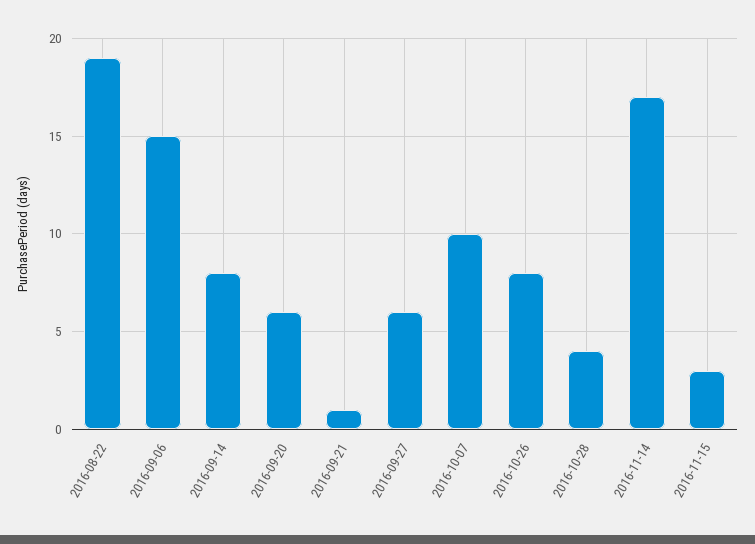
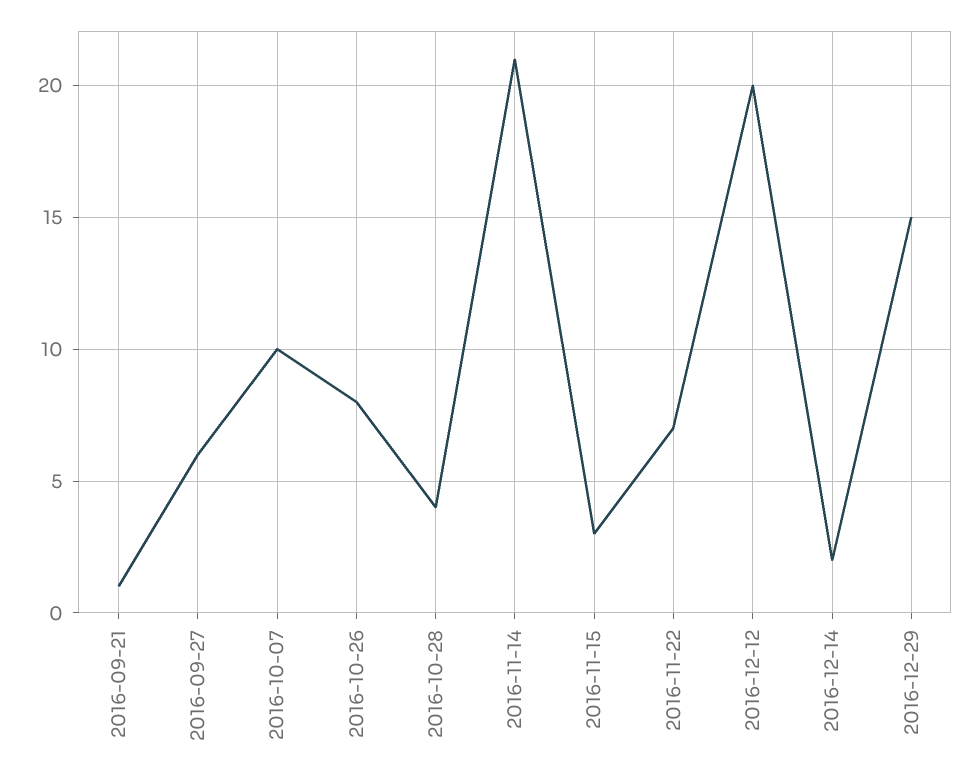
2016-08-22: 19 -> none
2016-09-06: 15 -> none
2016-09-14: 8 -> none
2016-09-20: 6 -> none
2016-11-14: 17 -> 21
2016-11-22: none -> 7
2016-12-12: none -> 20
2016-12-14: none -> 2
2016-12-29: none -> 15

